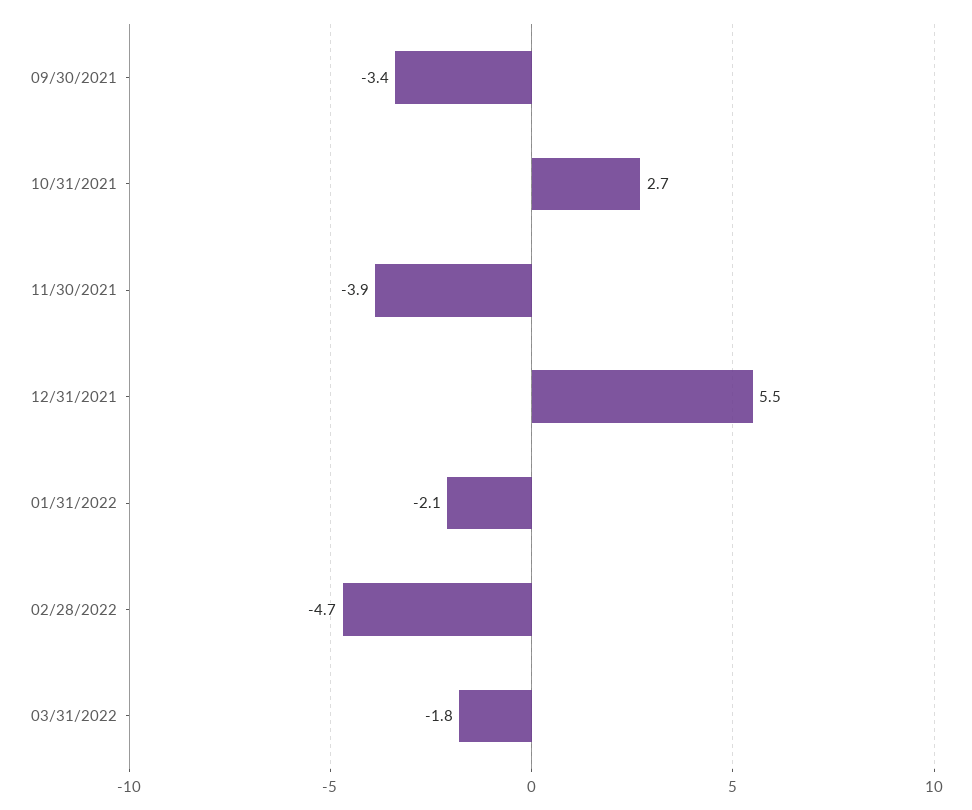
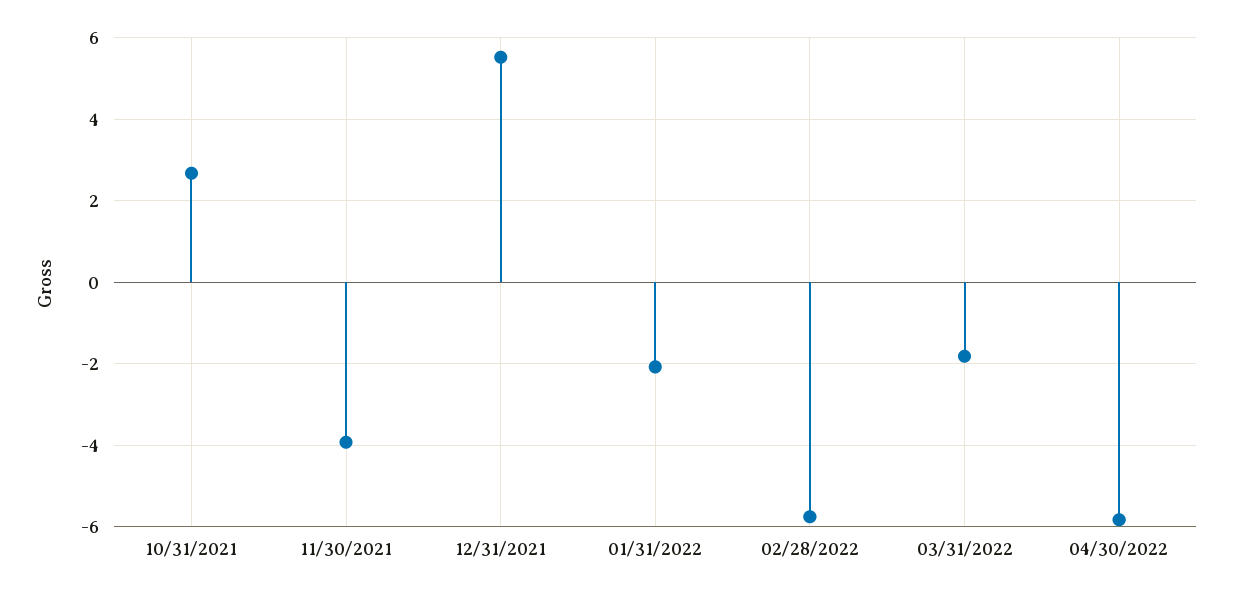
09/30/2021: -3.4 -> none
02/28/2022: -4.7 -> -5.8
04/30/2022: none -> -5.8

